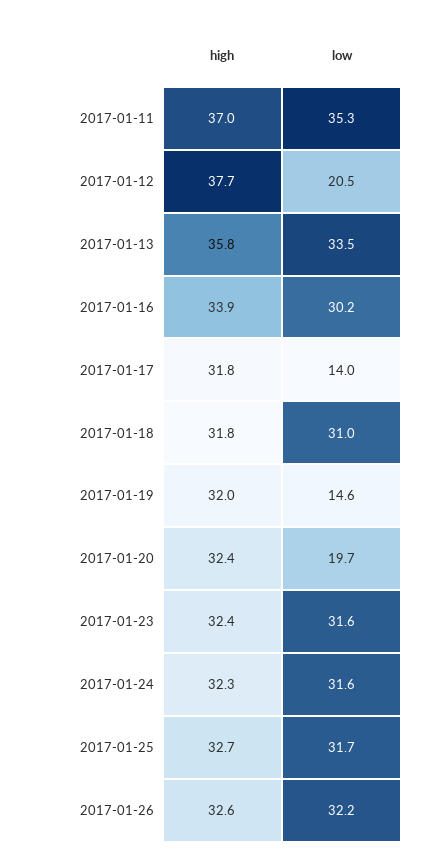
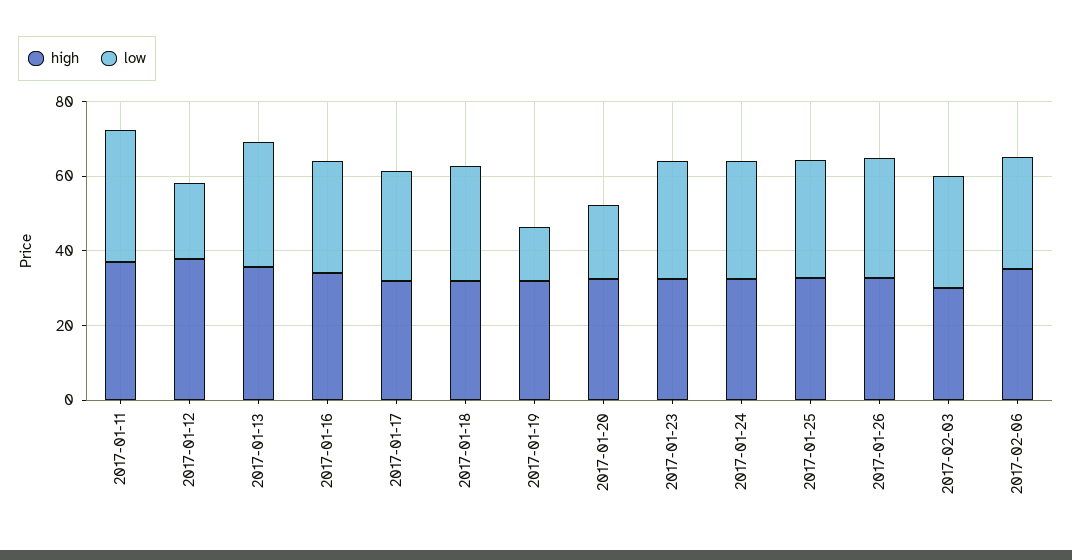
low, 2017-01-17: 14 -> 30
high, 2017-02-03: none -> 30
low, 2017-02-03: none -> 30
high, 2017-02-06: none -> 35
low, 2017-02-06: none -> 30

